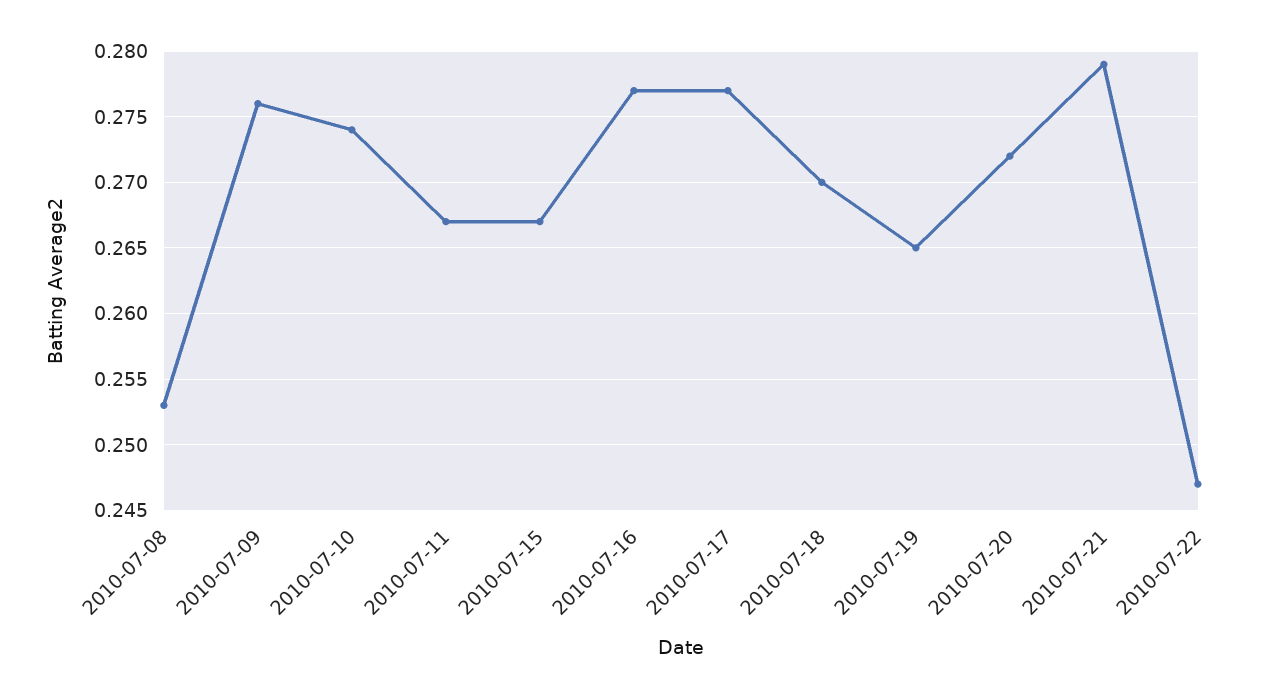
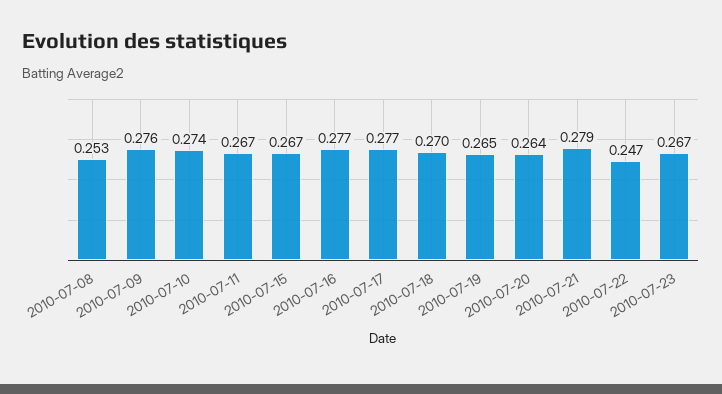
2010-07-20: 0.272 -> 0.264
2010-07-23: none -> 0.267

